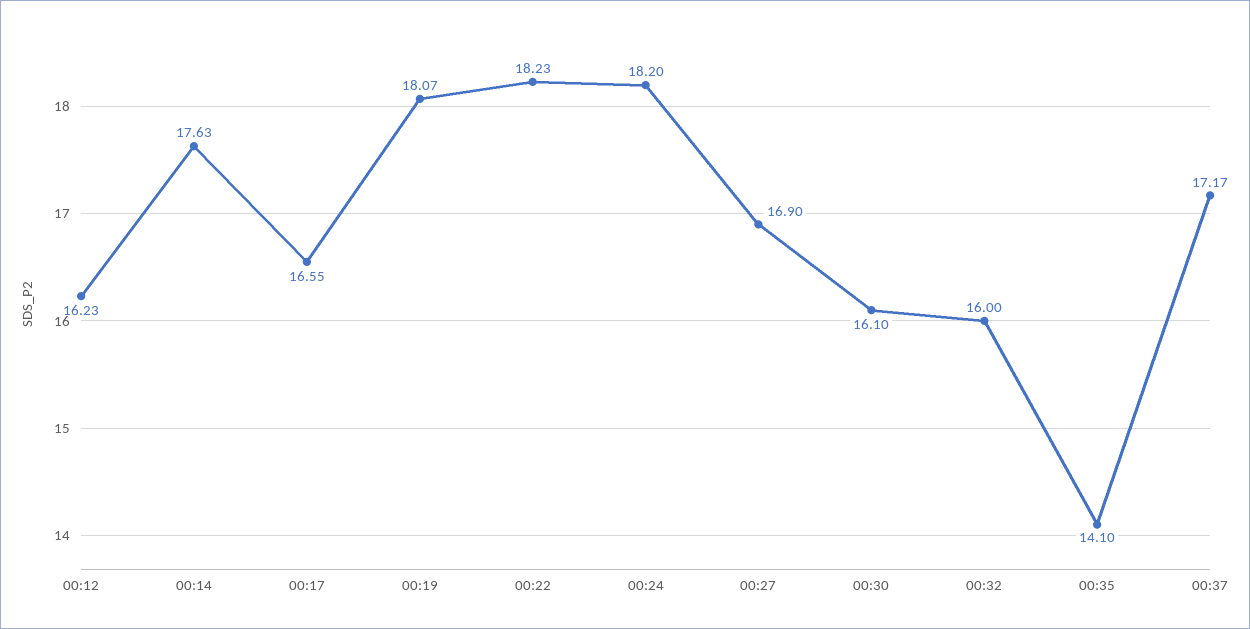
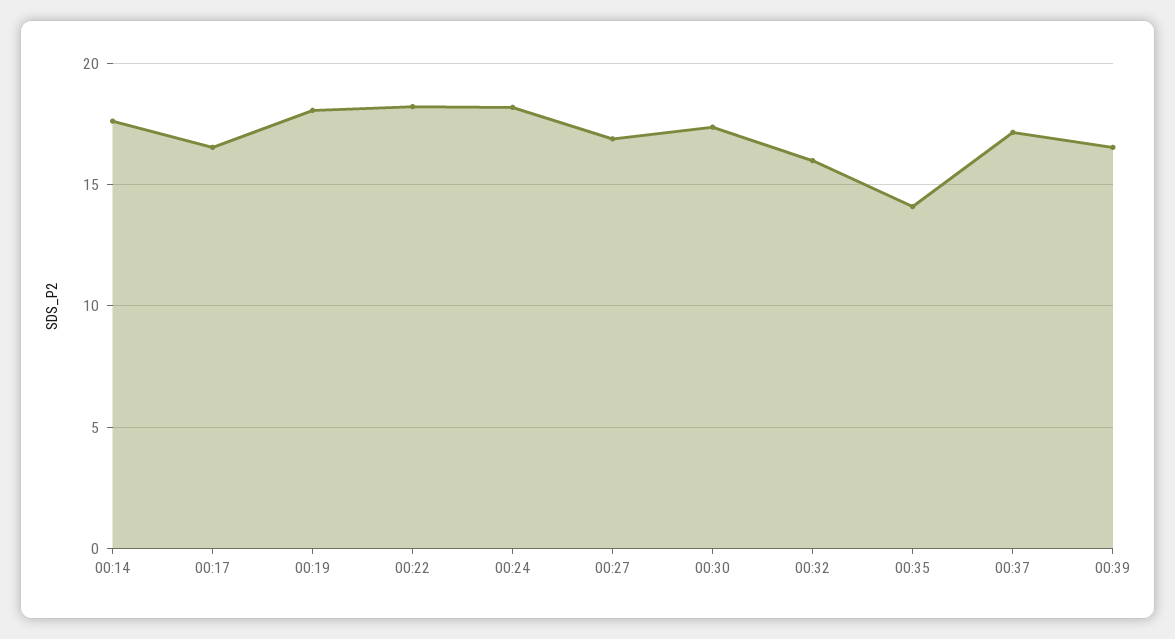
00:12: 16.23 -> none
00:30: 16.1 -> 17.5
00:39: none -> 16.5

